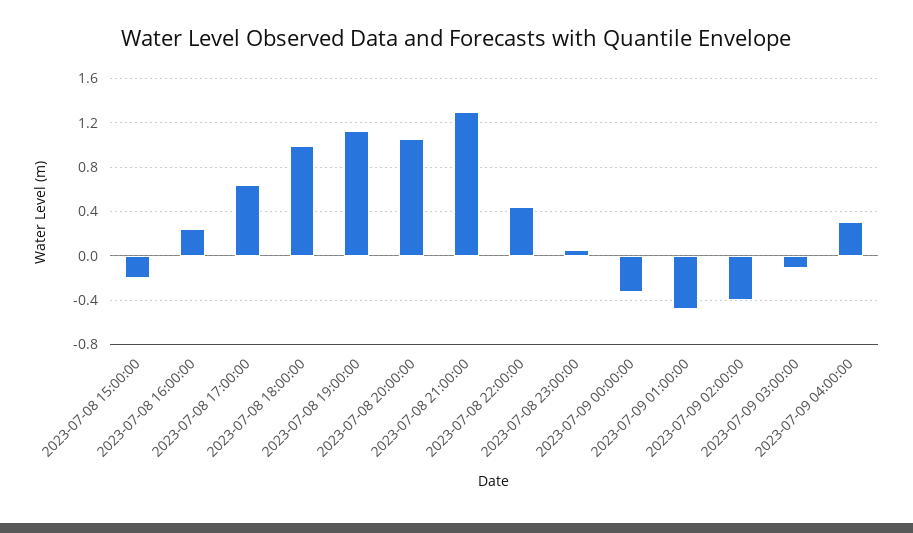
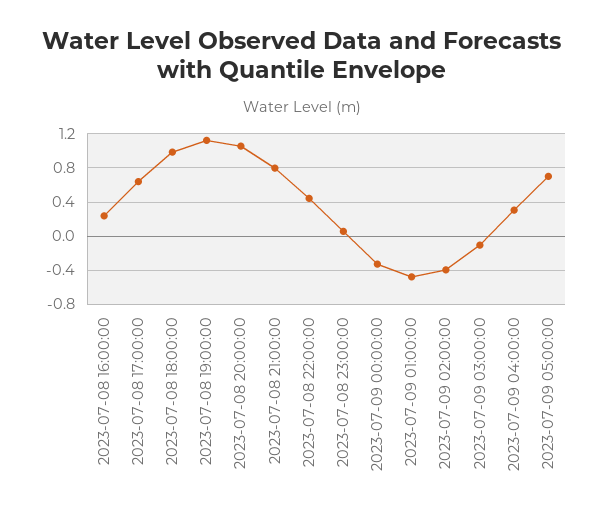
2023-07-08 15:00:00: -0.2 -> none
2023-07-08 21:00:00: 1.3 -> 0.8
2023-07-09 05:00:00: none -> 0.7

